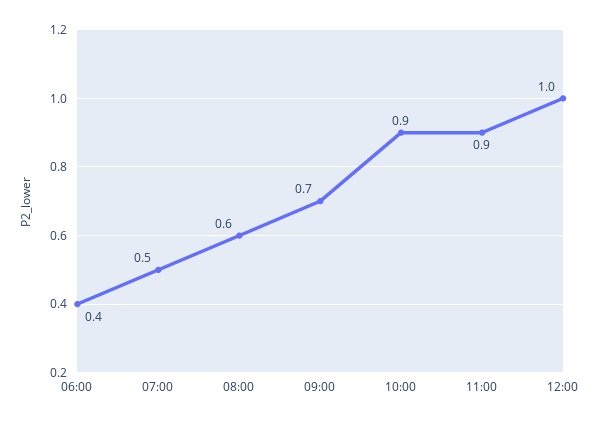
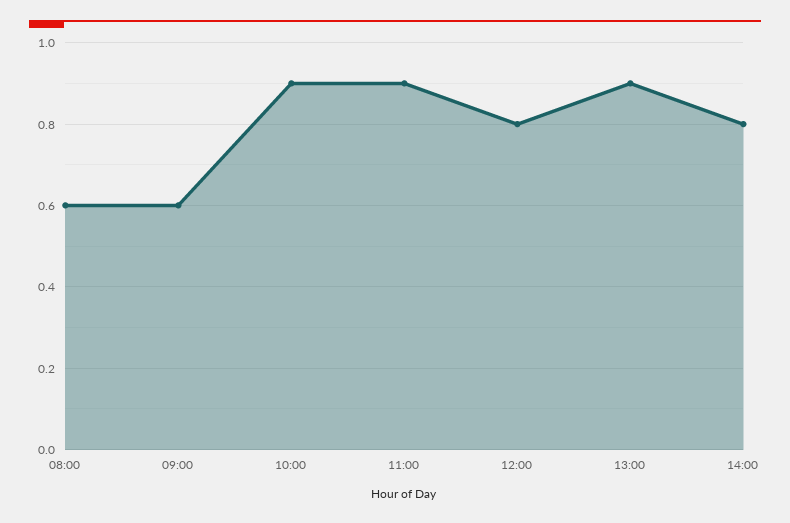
06:00: 0.4 -> none
07:00: 0.5 -> none
09:00: 0.7 -> 0.6
12:00: 1 -> 0.8
13:00: none -> 0.9
14:00: none -> 0.8

